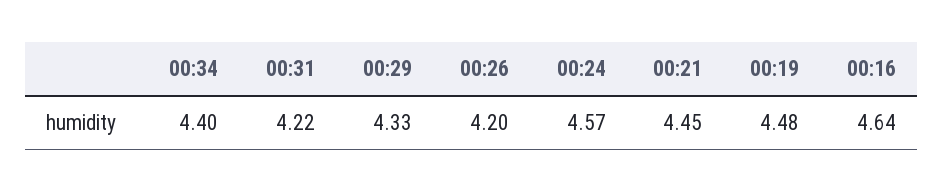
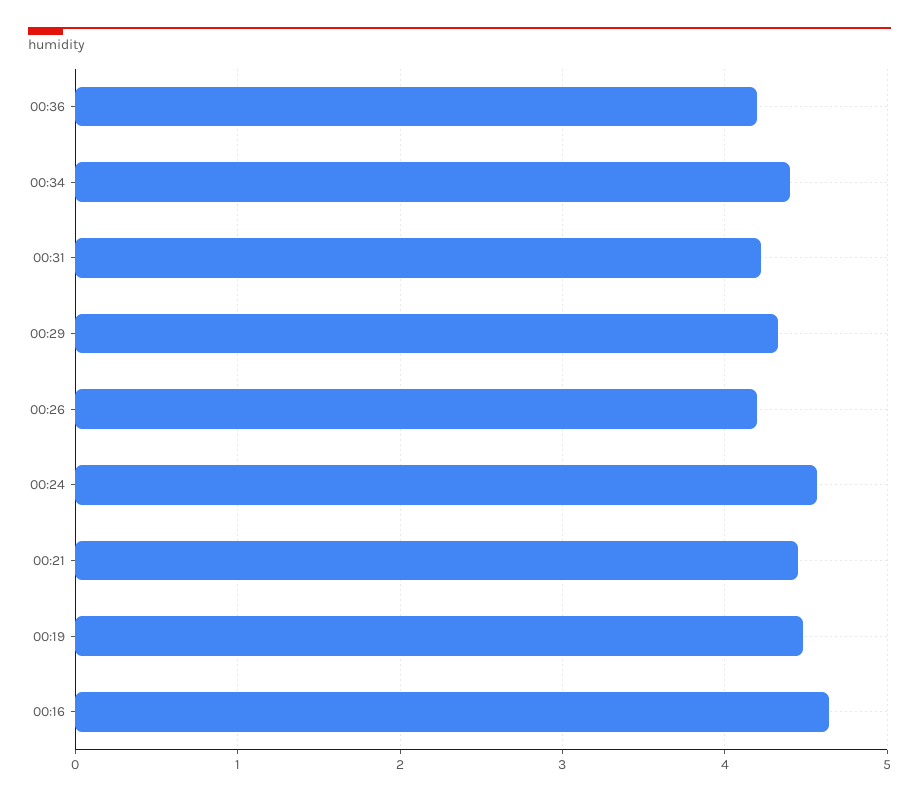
00:36: none -> 4.2

